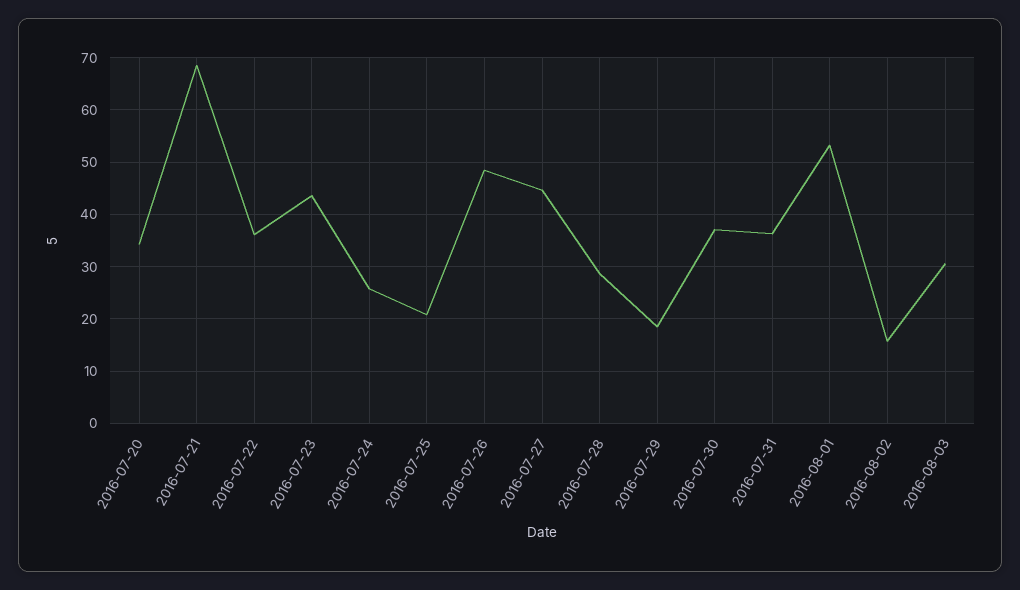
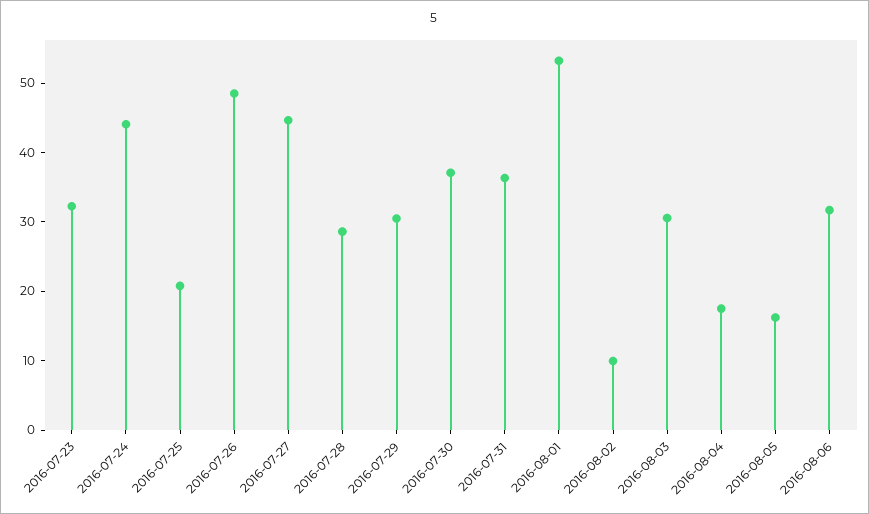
2016-07-20: 34 -> none
2016-07-21: 68 -> none
2016-07-22: 36 -> none
2016-07-23: 44 -> 32
2016-07-24: 26 -> 44
2016-07-29: 18 -> 30
2016-08-02: 16 -> 10
2016-08-04: none -> 18
2016-08-05: none -> 16
2016-08-06: none -> 32

